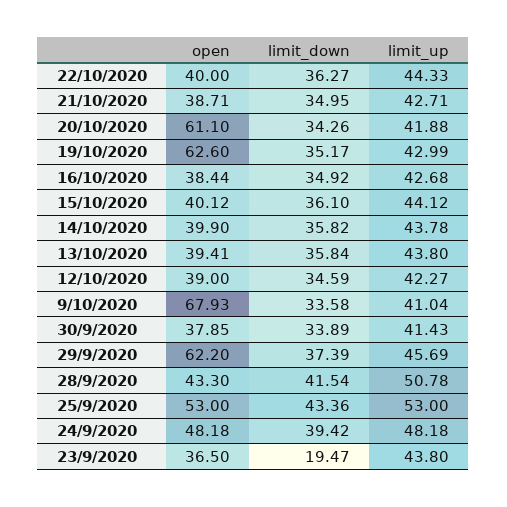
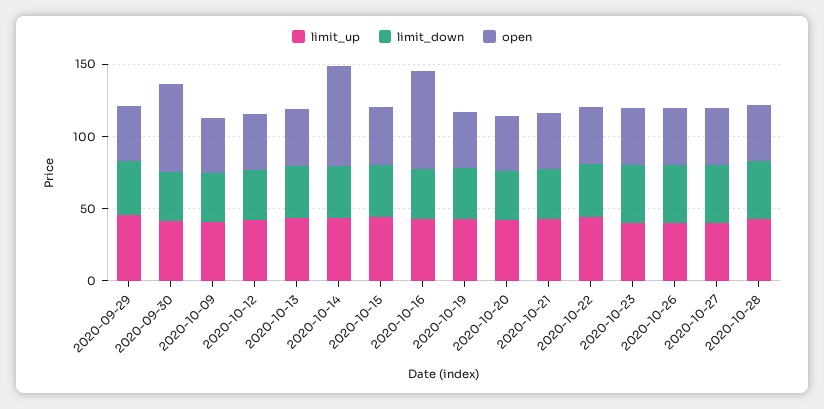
open, 20/10/2020: 61.1 -> 40
open, 19/10/2020: 62.6 -> 40
open, 16/10/2020: 38.44 -> 70
open, 14/10/2020: 39.9 -> 70
open, 9/10/2020: 67.93 -> 40
open, 30/9/2020: 37.85 -> 60
open, 29/9/2020: 62.2 -> 40
open, 28/9/2020: 43.3 -> none
limit_down, 28/9/2020: 41.54 -> none
limit_up, 28/9/2020: 50.78 -> none
open, 25/9/2020: 53 -> none
limit_down, 25/9/2020: 43.36 -> none
limit_up, 25/9/2020: 53 -> none
open, 24/9/2020: 48.18 -> none
limit_down, 24/9/2020: 39.42 -> none
limit_up, 24/9/2020: 48.18 -> none
open, 23/9/2020: 36.5 -> none
limit_down, 23/9/2020: 19.47 -> none
limit_up, 23/9/2020: 43.8 -> none
limit_up, 2020-10-23: none -> 40
limit_down, 2020-10-23: none -> 40
open, 2020-10-23: none -> 40
limit_up, 2020-10-26: none -> 40
limit_down, 2020-10-26: none -> 40
open, 2020-10-26: none -> 40
limit_up, 2020-10-27: none -> 40
limit_down, 2020-10-27: none -> 40
open, 2020-10-27: none -> 40
limit_up, 2020-10-28: none -> 40
limit_down, 2020-10-28: none -> 40
open, 2020-10-28: none -> 40

